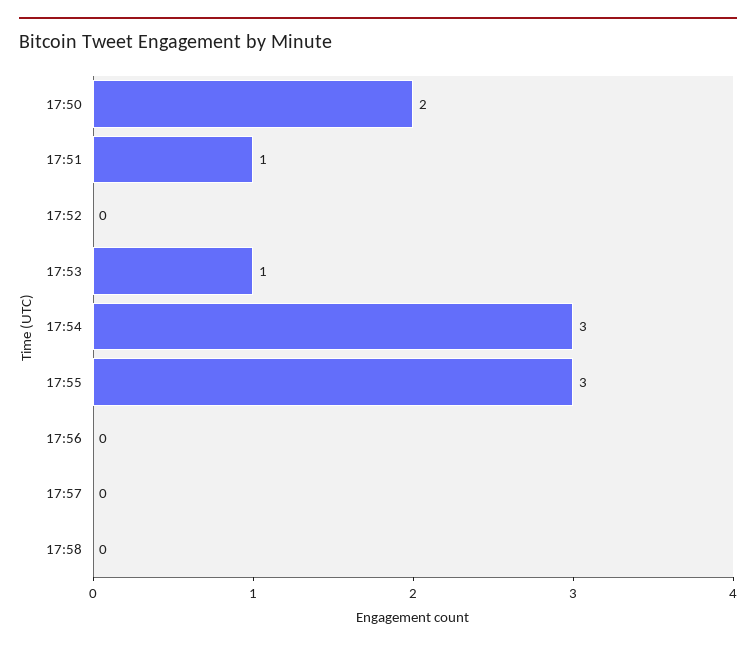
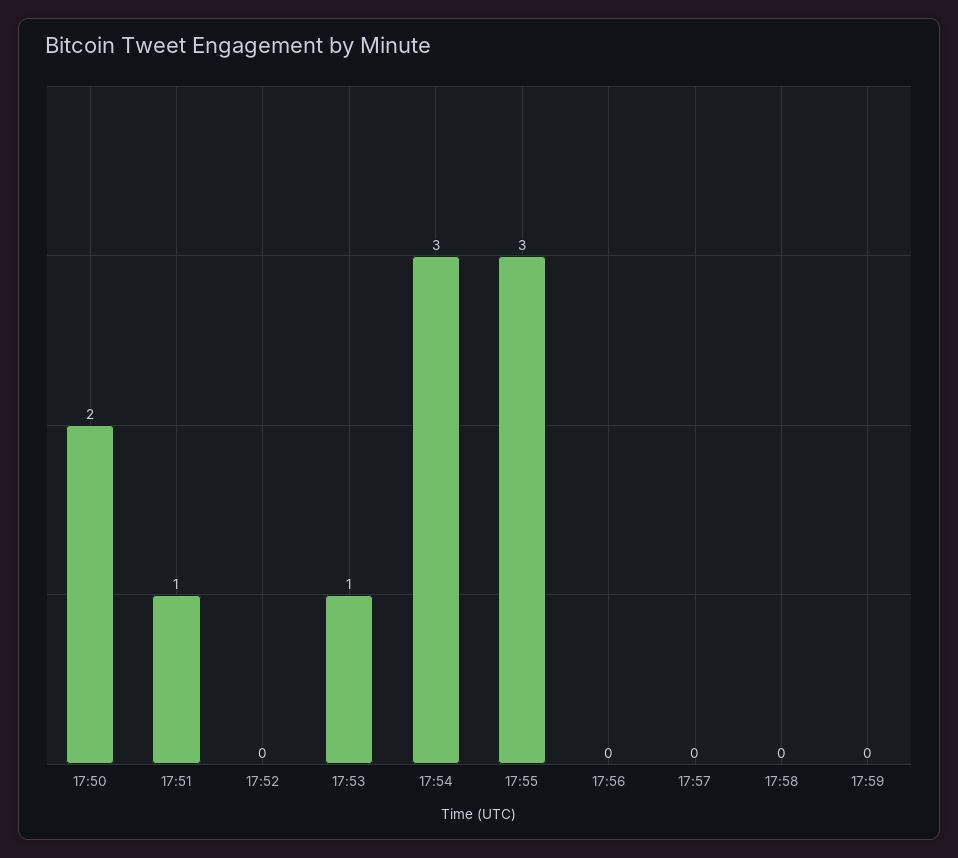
17:59: none -> 0

